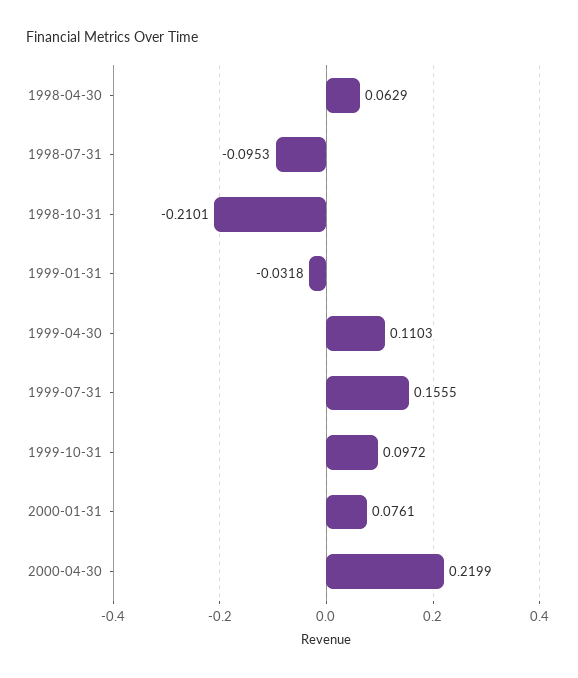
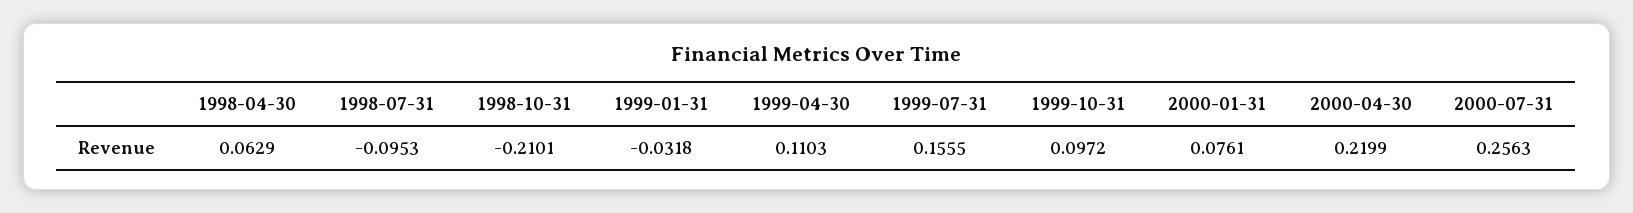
2000-07-31: none -> 0.2563

